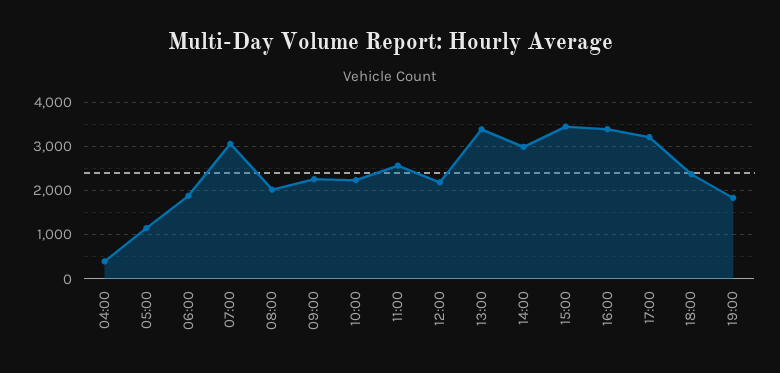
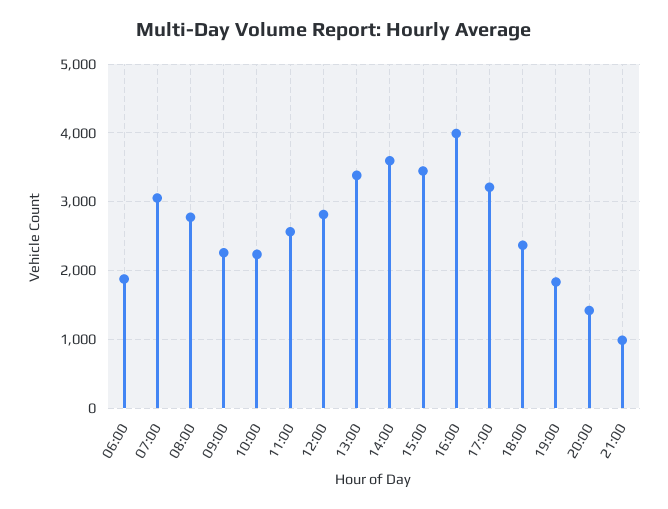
04:00: 400 -> none
05:00: 1200 -> none
08:00: 2000 -> 2800
12:00: 2200 -> 2800
14:00: 3000 -> 3600
16:00: 3400 -> 4000
20:00: none -> 1400
21:00: none -> 1000

